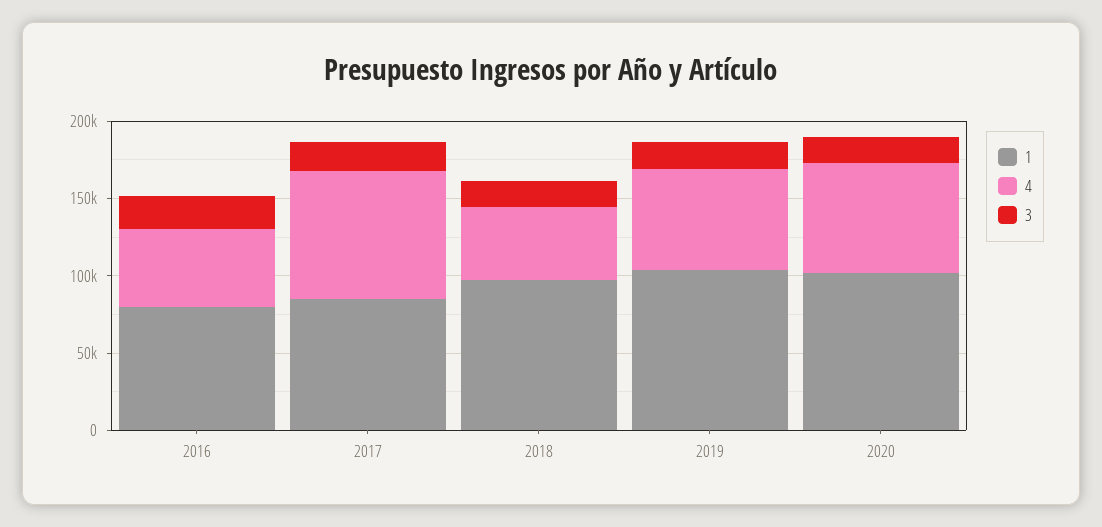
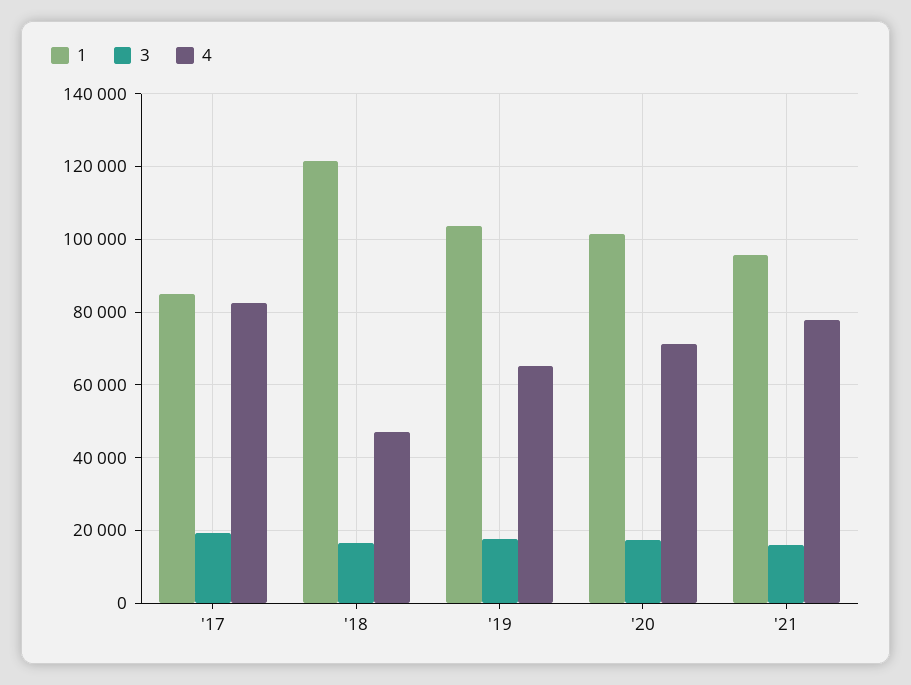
1, 2016: 80000 -> none
4, 2016: 50000 -> none
3, 2016: 20000 -> none
1, 2018: 100000 -> 122000
1, '21: none -> 96000
3, '21: none -> 16000
4, '21: none -> 78000

